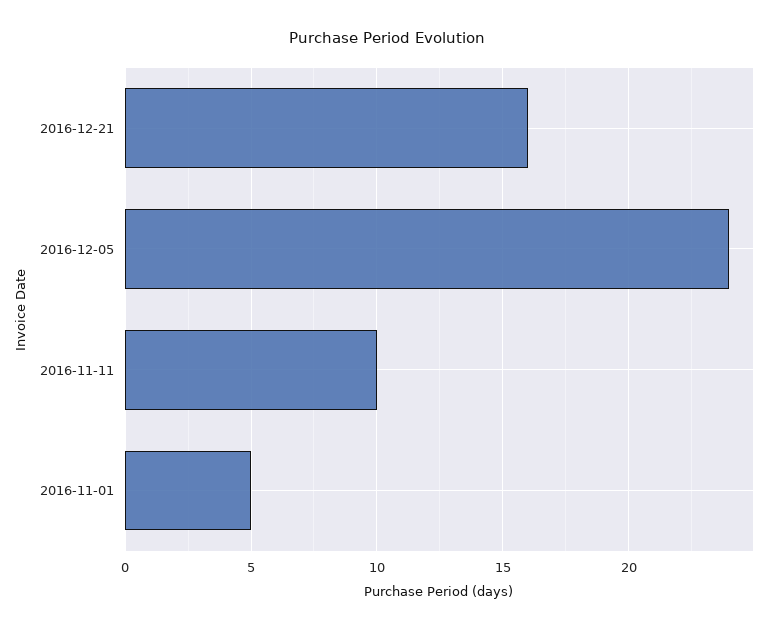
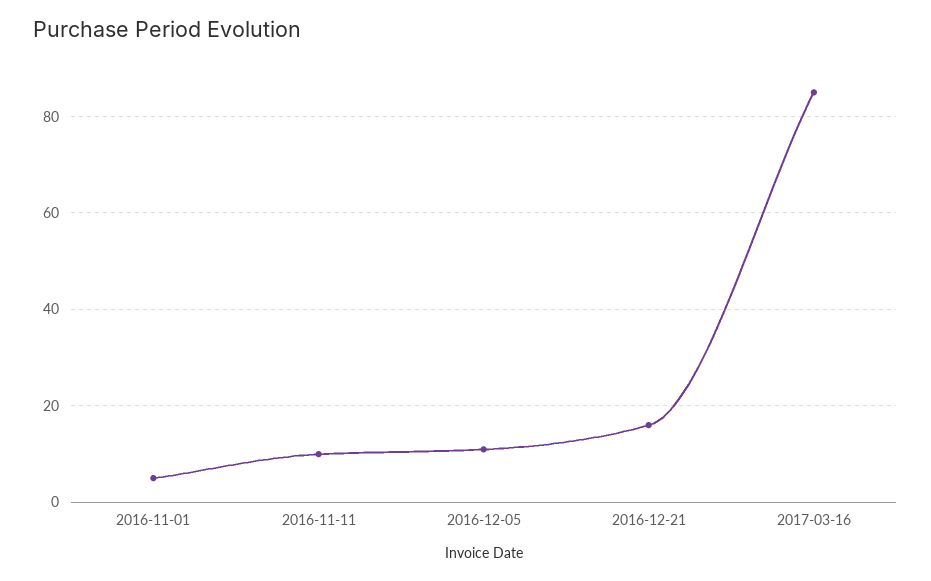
2016-12-05: 24 -> 10
2017-03-16: none -> 85

